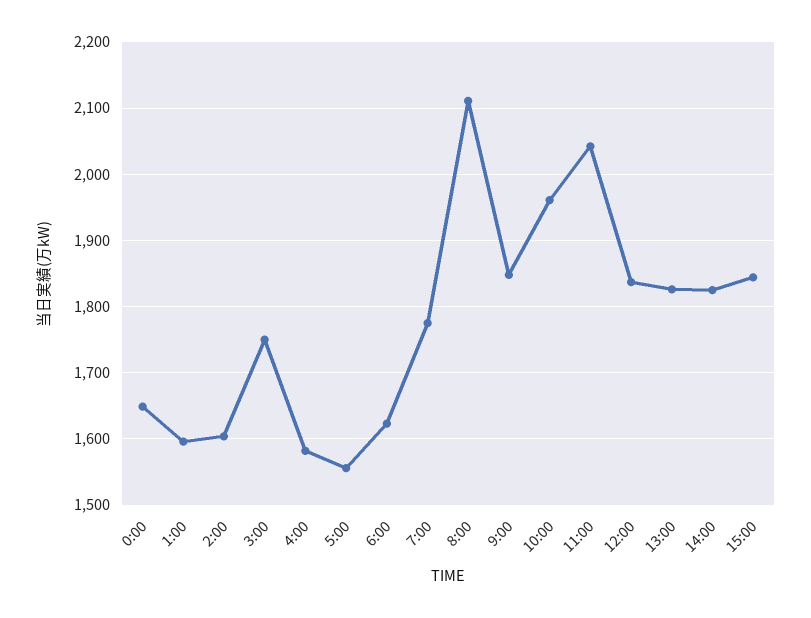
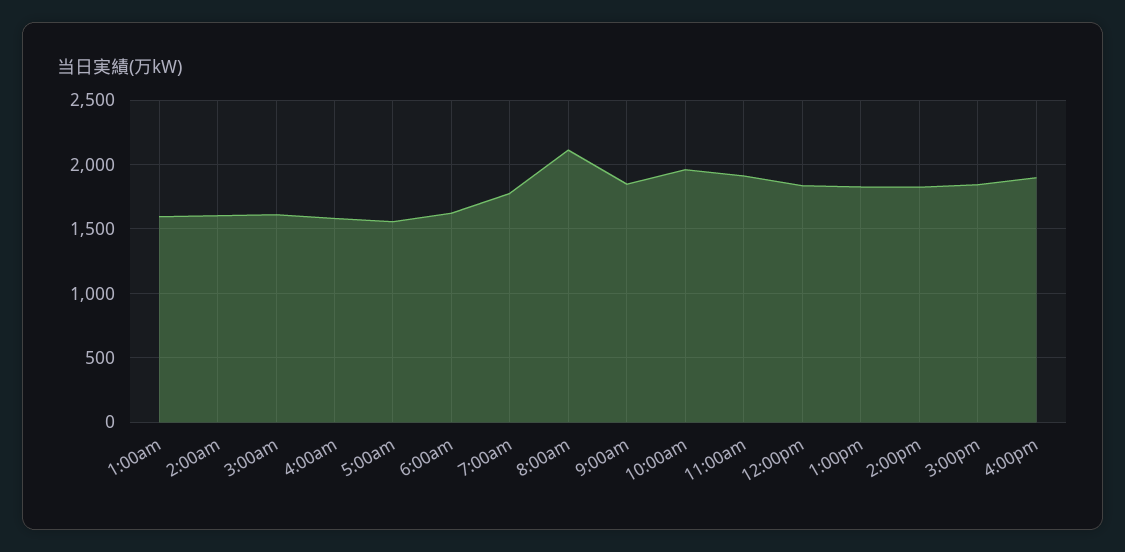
0:00: 1650 -> none
3:00: 1750 -> 1600
11:00: 2040 -> 1900
4:00pm: none -> 1900

